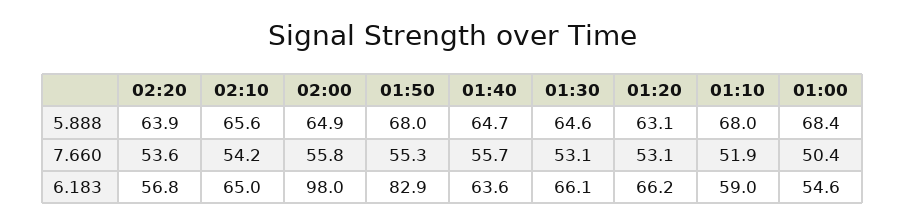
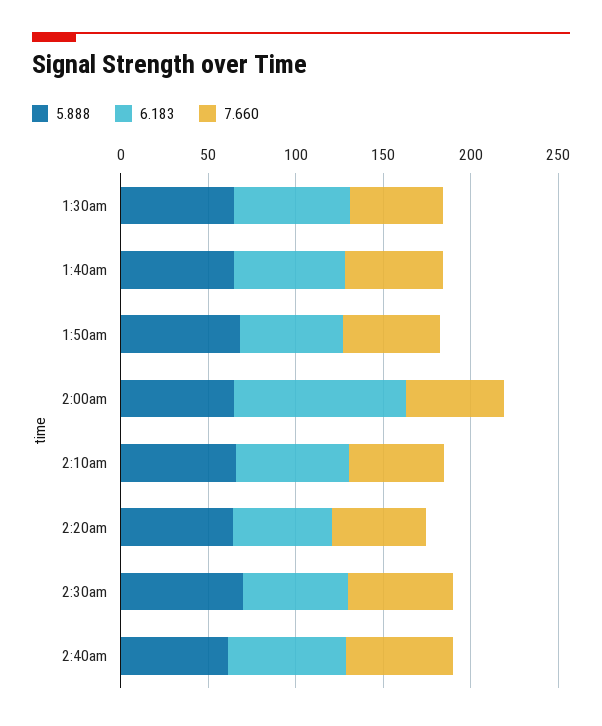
5.888, 01:20: 63.1 -> none
5.888, 01:10: 68 -> none
5.888, 01:00: 68.4 -> none
7.660, 01:20: 53.1 -> none
7.660, 01:10: 51.9 -> none
7.660, 01:00: 50.4 -> none
6.183, 01:50: 82.9 -> 60
6.183, 01:20: 66.2 -> none
6.183, 01:10: 59 -> none
6.183, 01:00: 54.6 -> none
5.888, 2:30am: none -> 70
6.183, 2:30am: none -> 60
7.660, 2:30am: none -> 60
5.888, 2:40am: none -> 60
6.183, 2:40am: none -> 70
7.660, 2:40am: none -> 60

